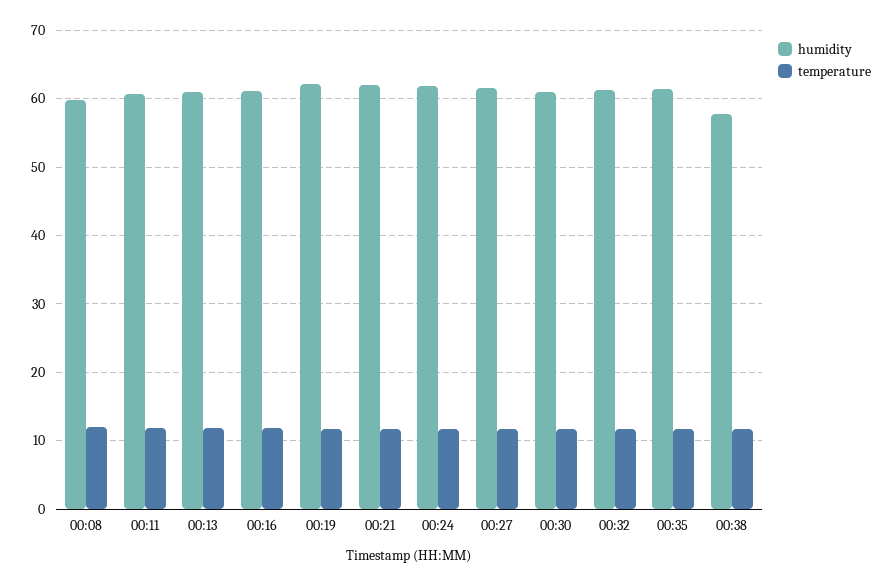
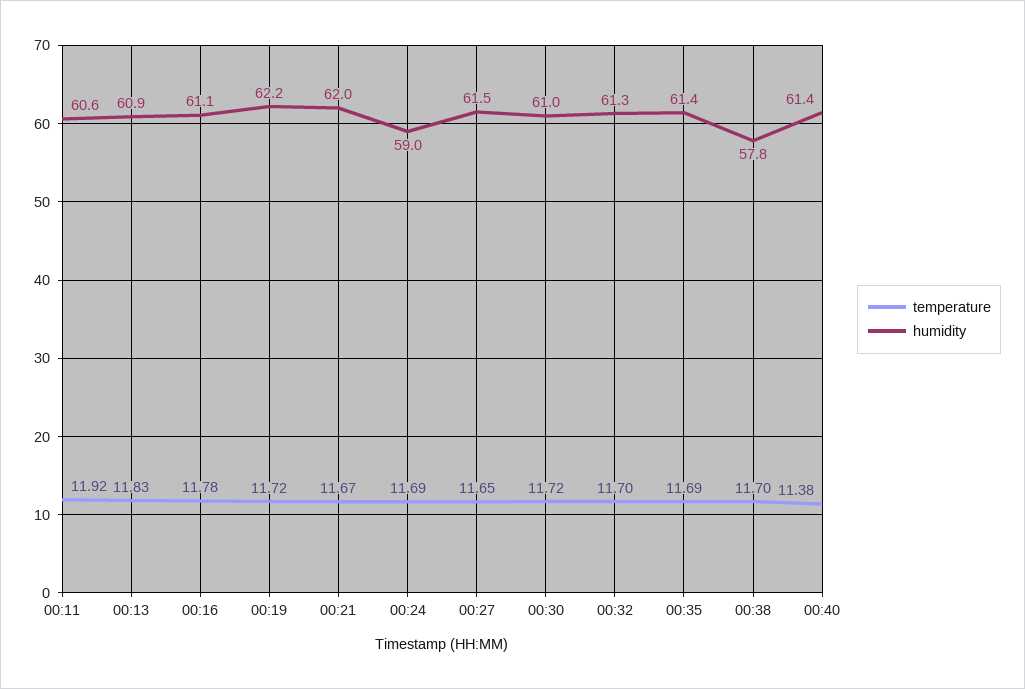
humidity, 00:08: 60 -> none
temperature, 00:08: 12 -> none
humidity, 00:24: 62 -> 59
temperature, 00:40: none -> 11.38
humidity, 00:40: none -> 61.4

